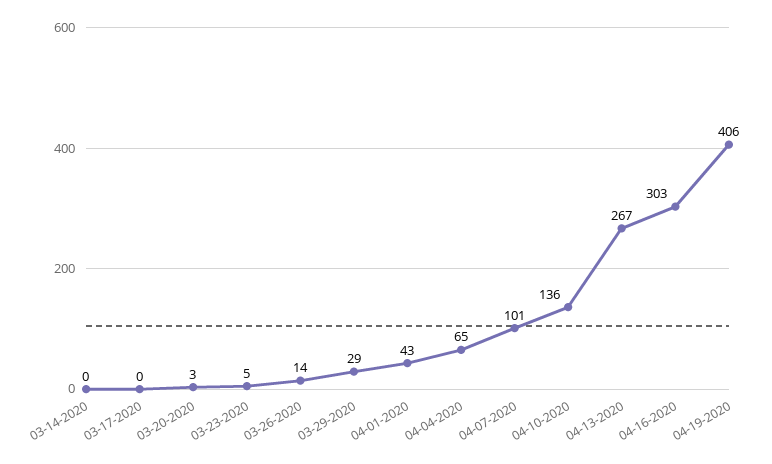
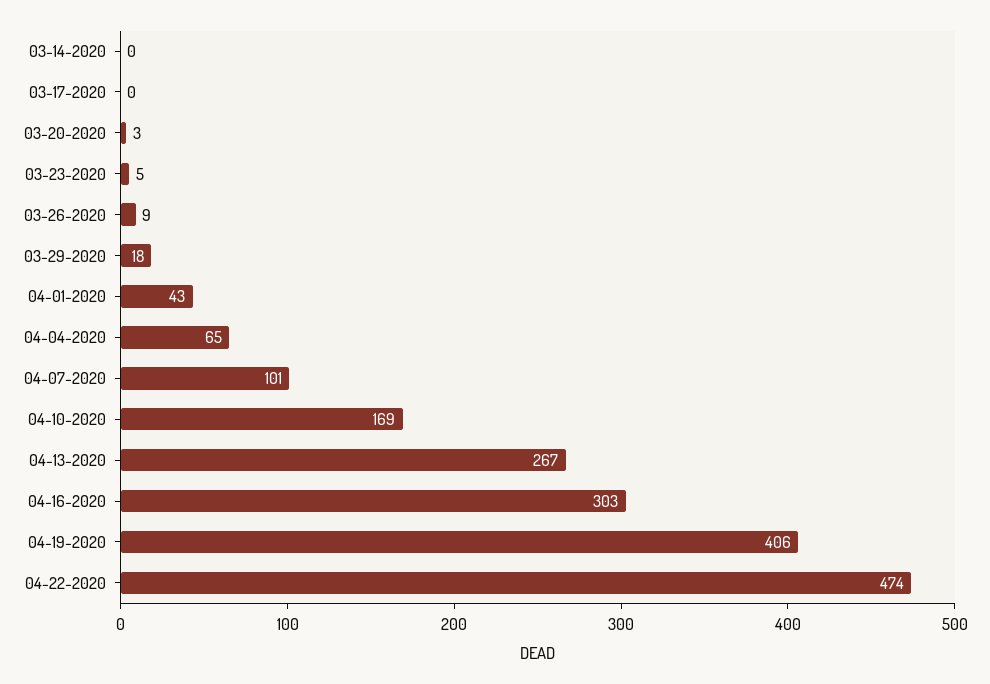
03-26-2020: 14 -> 9
03-29-2020: 29 -> 18
04-10-2020: 136 -> 169
04-22-2020: none -> 474

